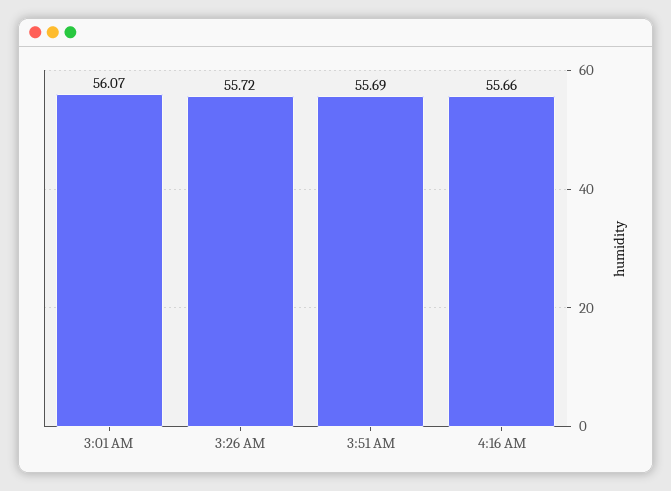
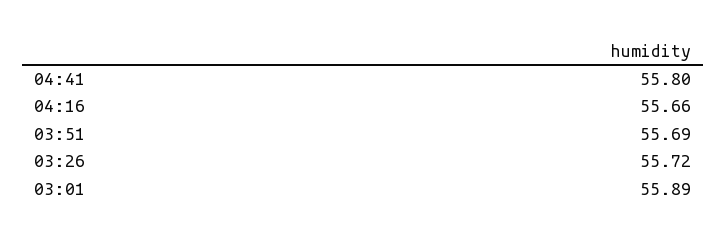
3:01 AM: 56.07 -> 55.89
04:41: none -> 55.8

